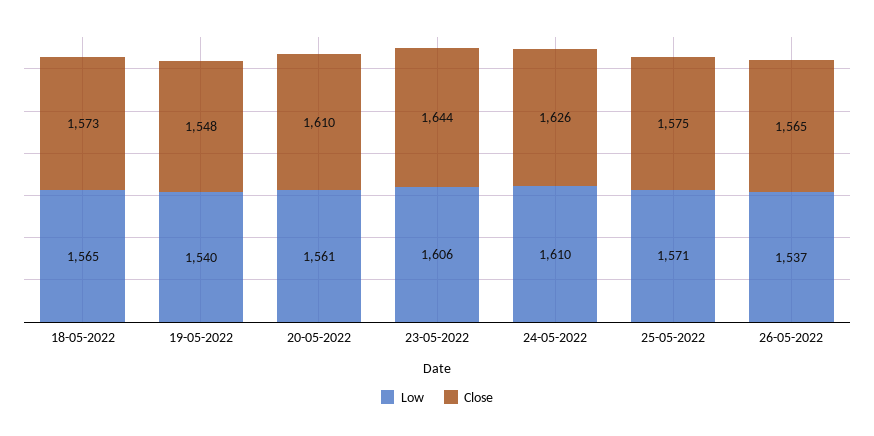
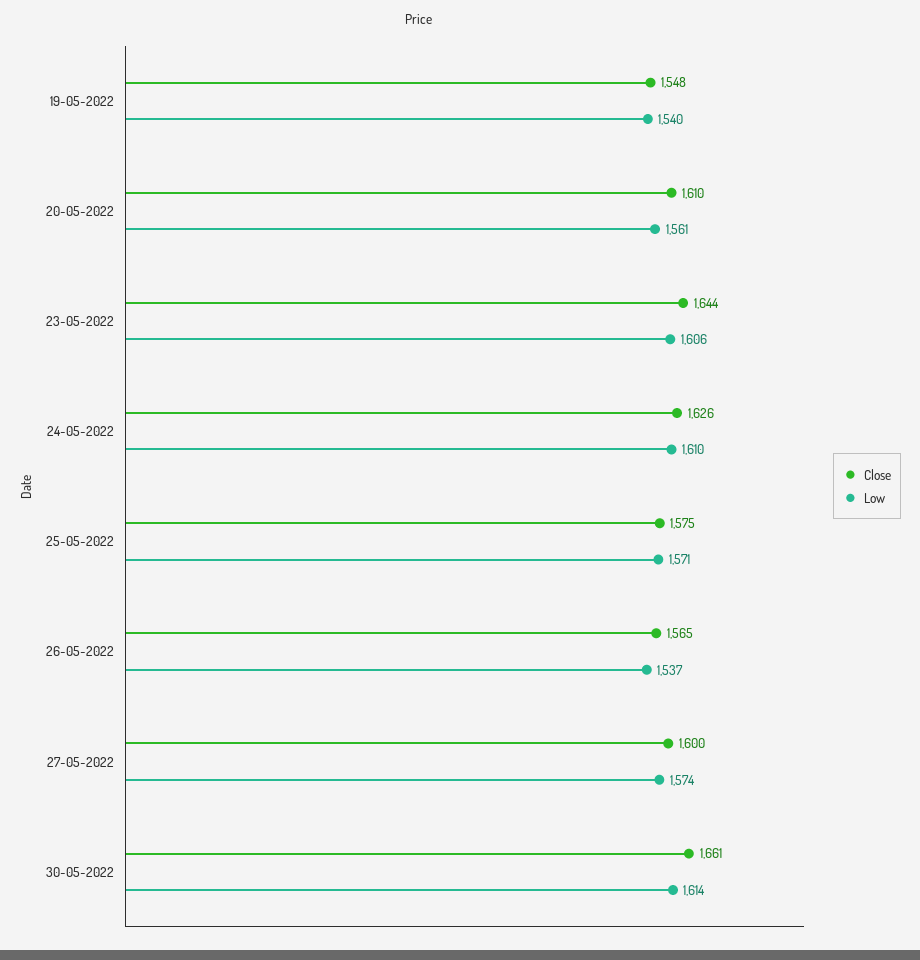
Low, 18-05-2022: 1565 -> none
Close, 18-05-2022: 1573 -> none
Close, 27-05-2022: none -> 1600
Low, 27-05-2022: none -> 1574
Close, 30-05-2022: none -> 1661
Low, 30-05-2022: none -> 1614

